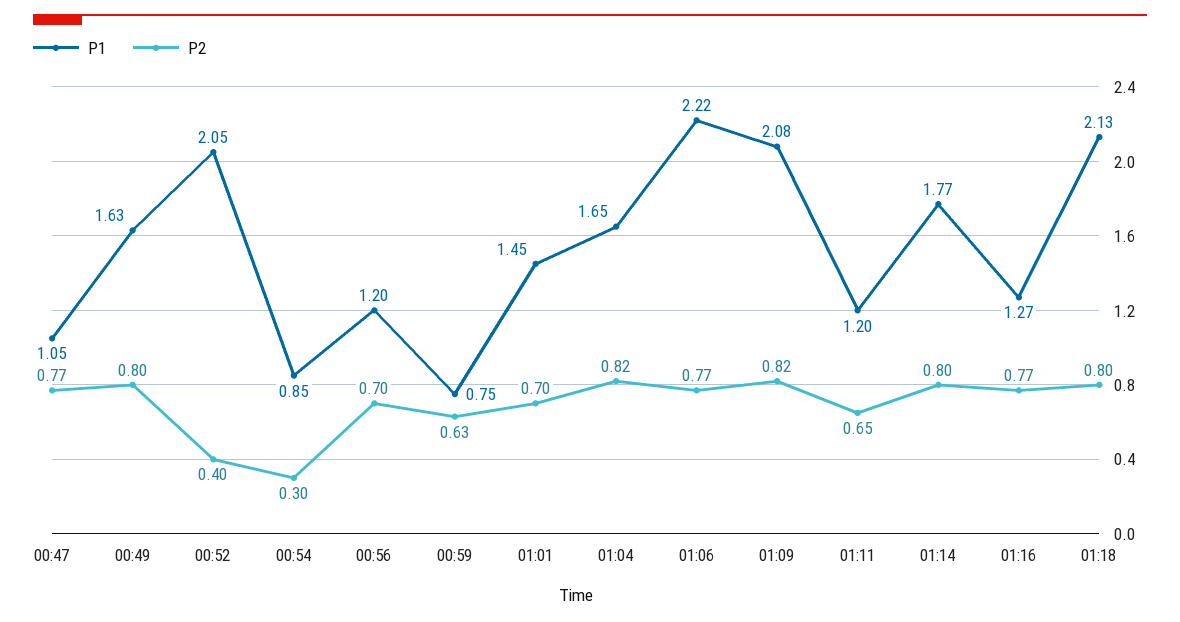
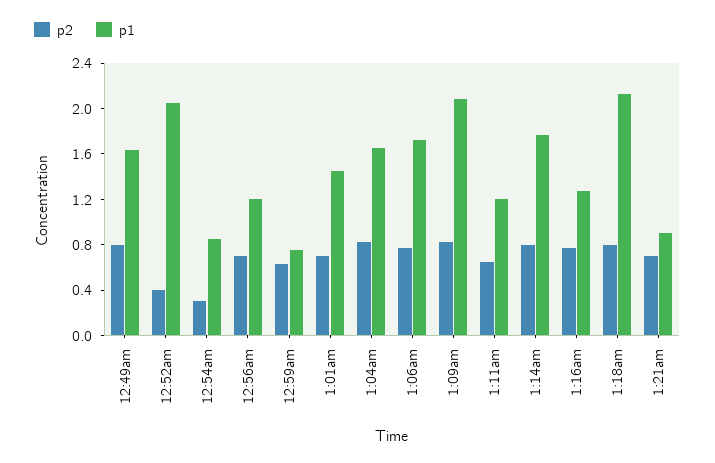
P1, 00:47: 1.05 -> none
P2, 00:47: 0.77 -> none
P1, 01:06: 2.22 -> 1.7
P2, 1:21am: none -> 0.7
P1, 1:21am: none -> 0.9

